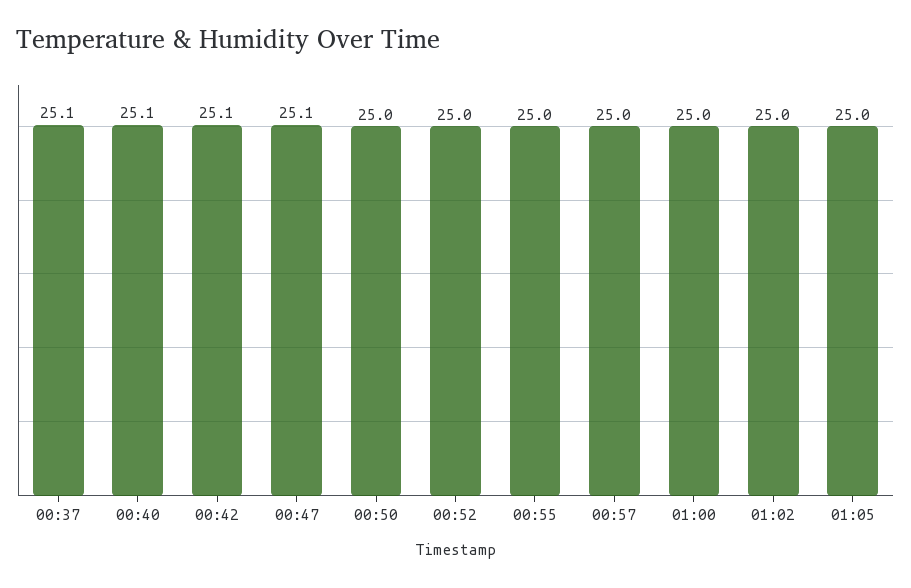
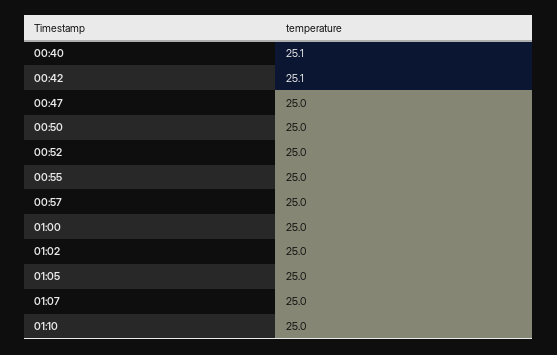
00:37: 25.1 -> none
00:47: 25.1 -> 25
01:07: none -> 25
01:10: none -> 25

